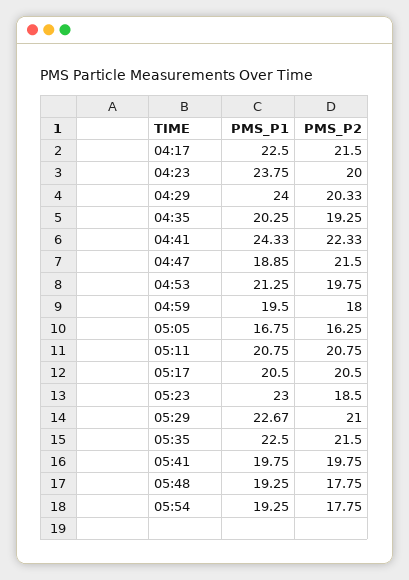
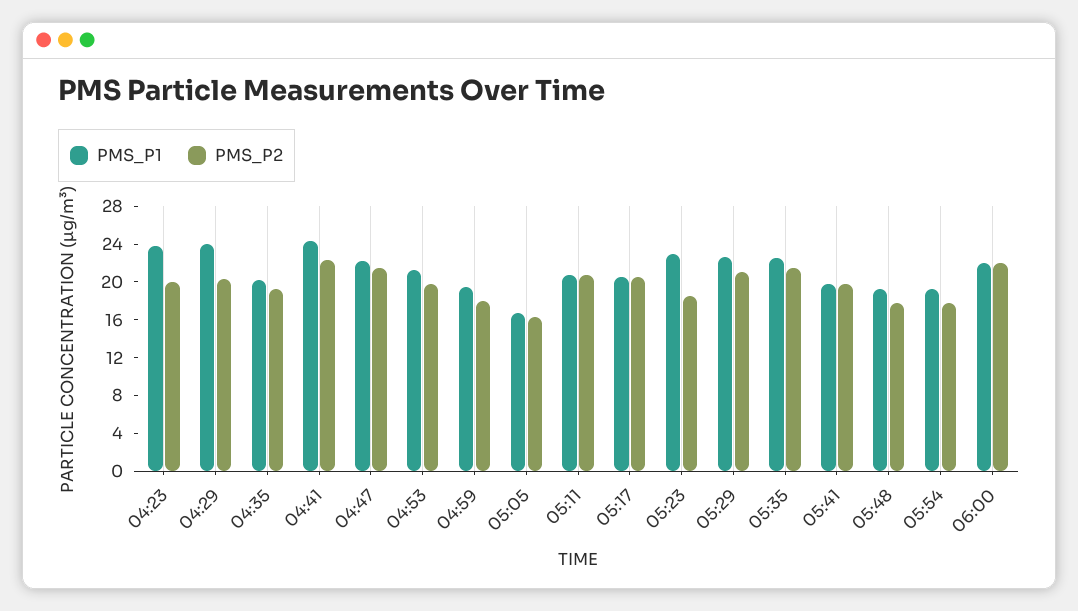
PMS_P1, 04:17: 22.5 -> none
PMS_P2, 04:17: 21.5 -> none
PMS_P1, 04:47: 18.85 -> 22
PMS_P1, 06:00: none -> 22
PMS_P2, 06:00: none -> 22

